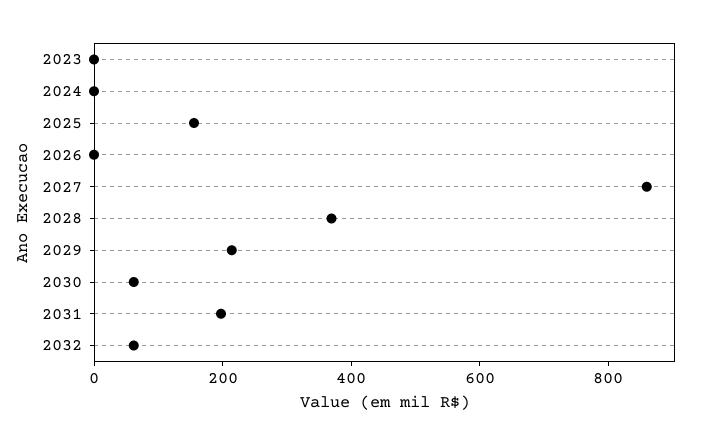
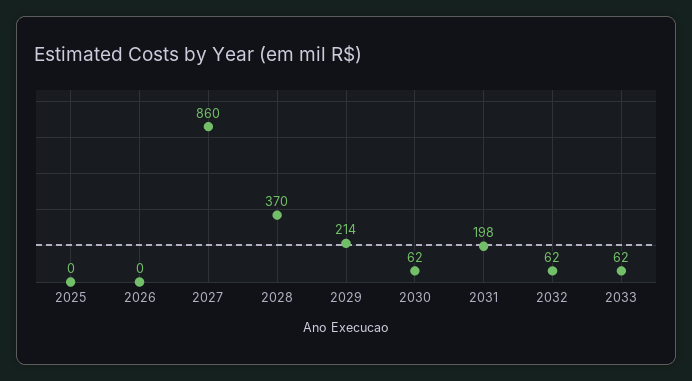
2023: 0 -> none
2024: 0 -> none
2025: 150 -> 0
2033: none -> 62

